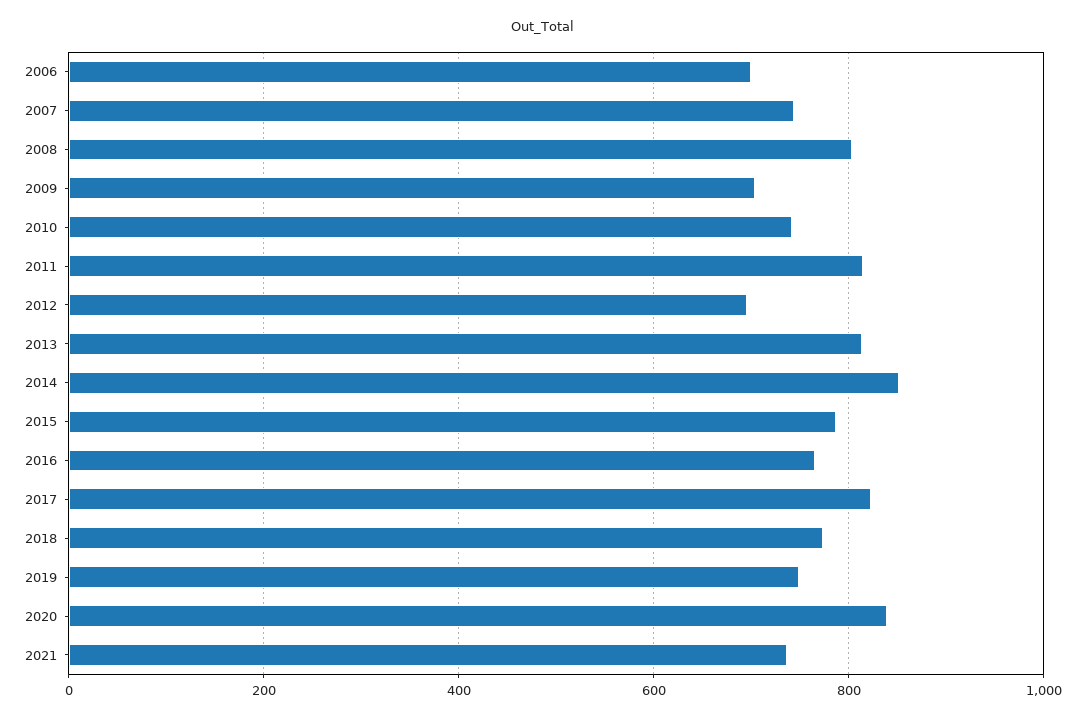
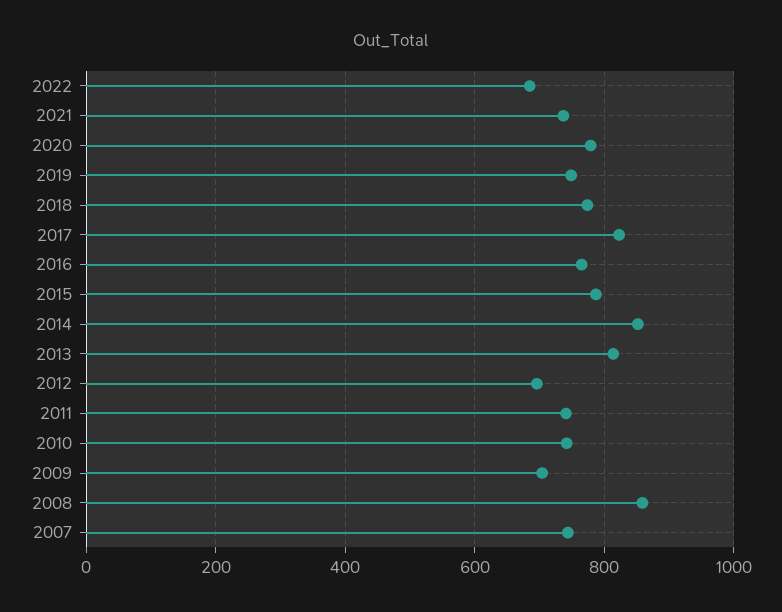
2006: 700 -> none
2008: 800 -> 860
2011: 820 -> 740
2020: 840 -> 780
2022: none -> 680

